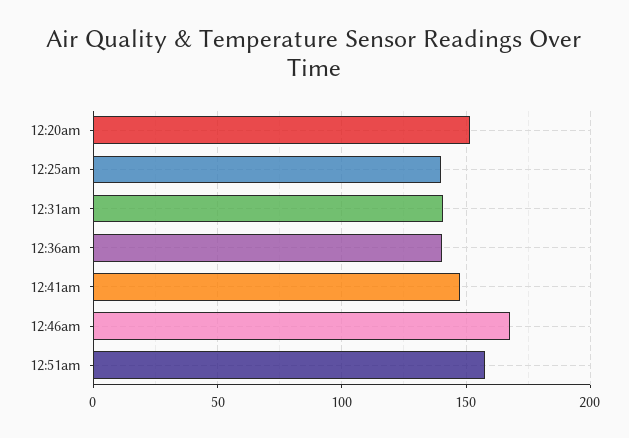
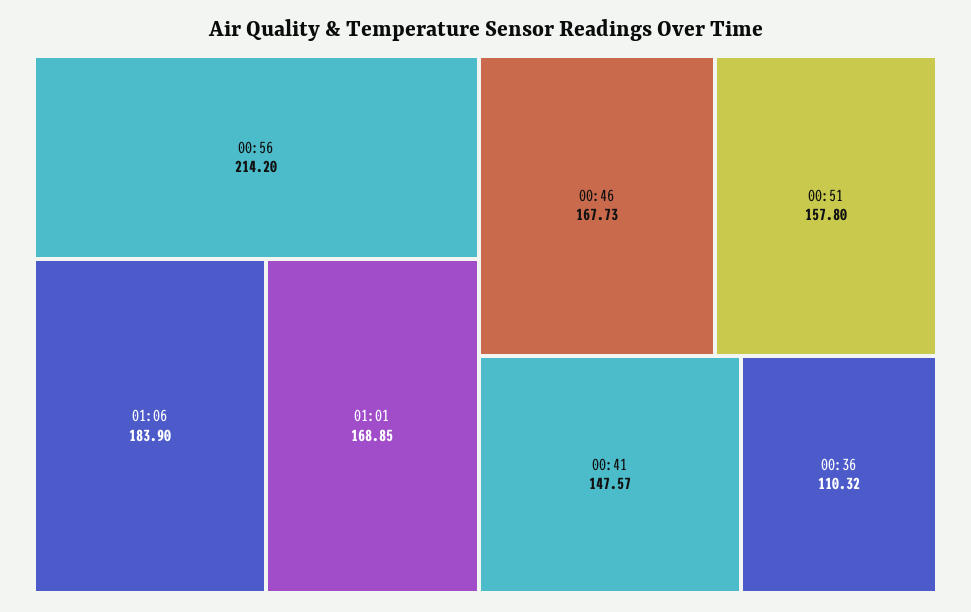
12:20am: 150 -> none
12:25am: 140 -> none
12:31am: 140 -> none
12:36am: 140 -> 110.32
00:56: none -> 214.2
01:06: none -> 183.9
01:01: none -> 168.85

